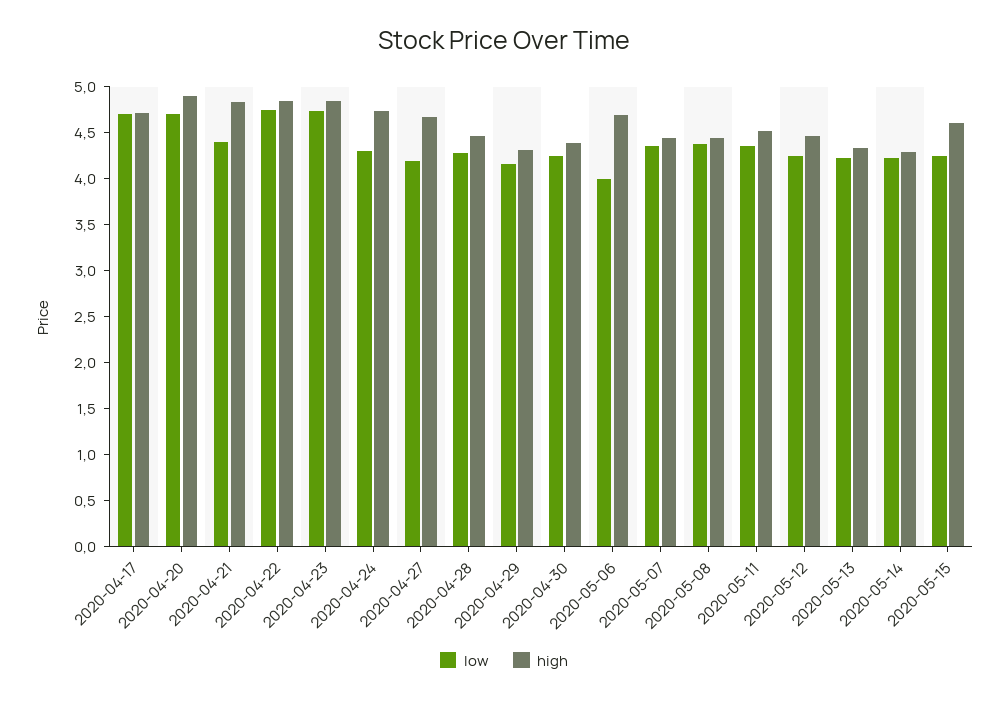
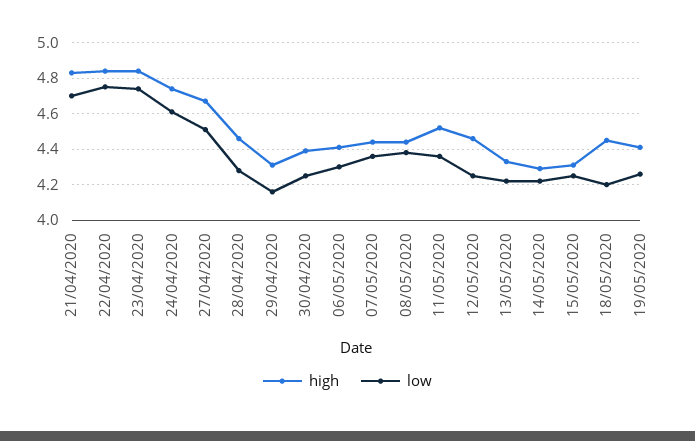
low, 2020-04-17: 4.7 -> none
high, 2020-04-17: 4.7 -> none
low, 2020-04-20: 4.7 -> none
high, 2020-04-20: 4.9 -> none
low, 2020-04-21: 4.4 -> 4.7
low, 2020-04-24: 4.3 -> 4.6
low, 2020-04-27: 4.2 -> 4.5
low, 2020-05-06: 4 -> 4.3
high, 2020-05-06: 4.7 -> 4.4
high, 2020-05-15: 4.6 -> 4.3
high, 18/05/2020: none -> 4.45
low, 18/05/2020: none -> 4.2
high, 19/05/2020: none -> 4.4
low, 19/05/2020: none -> 4.25

